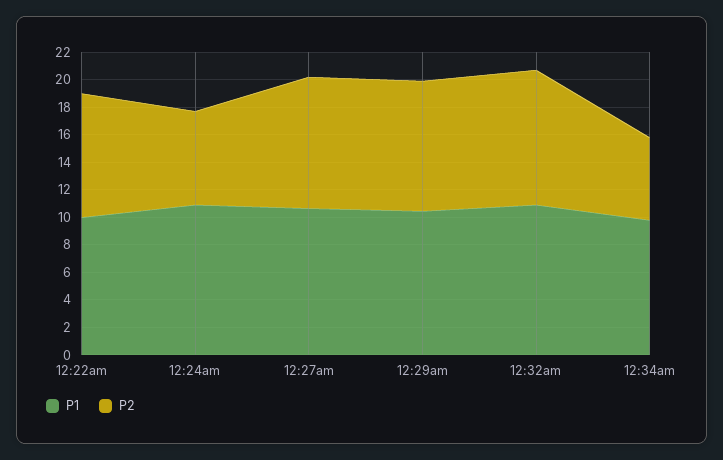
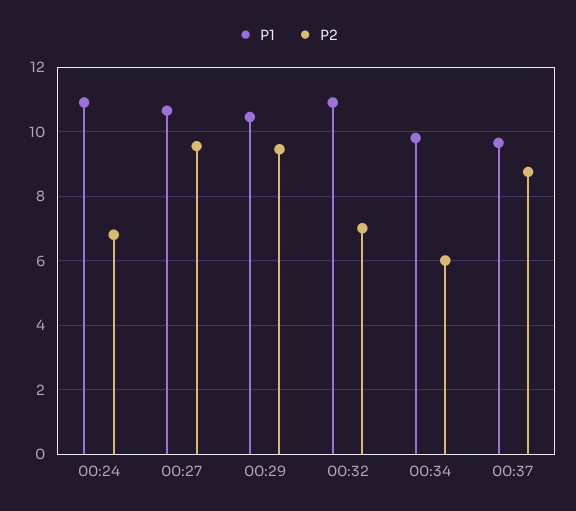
P1, 12:22am: 10 -> none
P2, 12:22am: 9 -> none
P2, 12:32am: 10 -> 7
P1, 00:37: none -> 9.6
P2, 00:37: none -> 8.8

